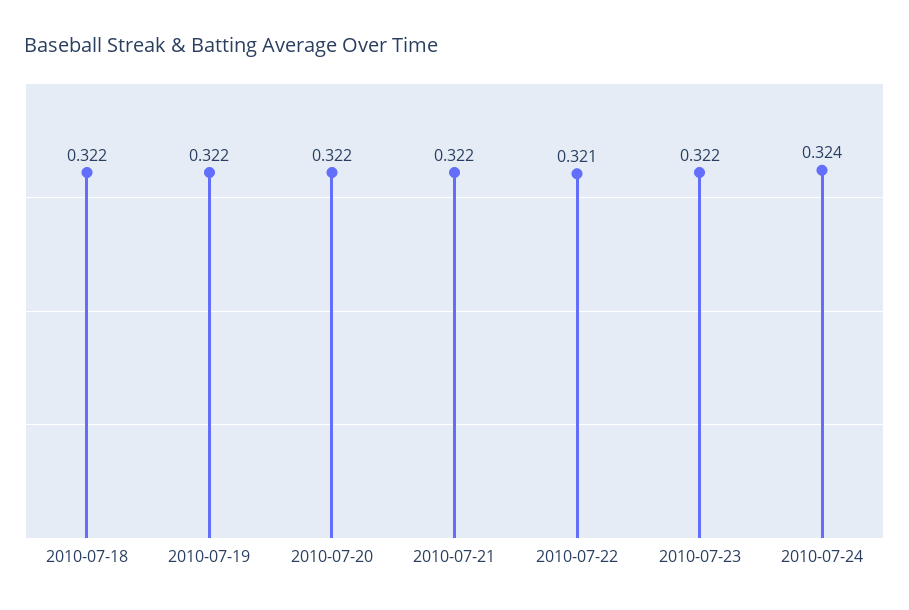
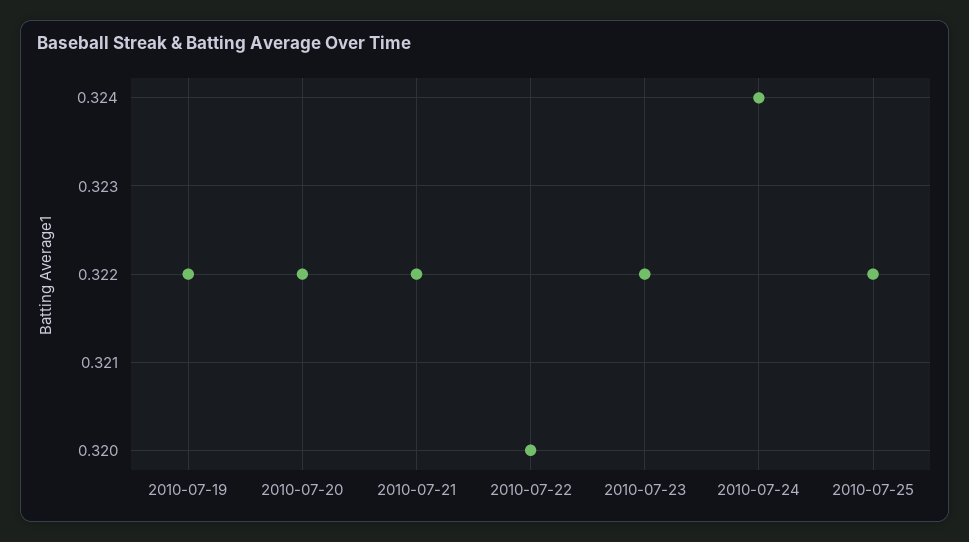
2010-07-18: 0.322 -> none
2010-07-22: 0.321 -> 0.32
2010-07-25: none -> 0.322

